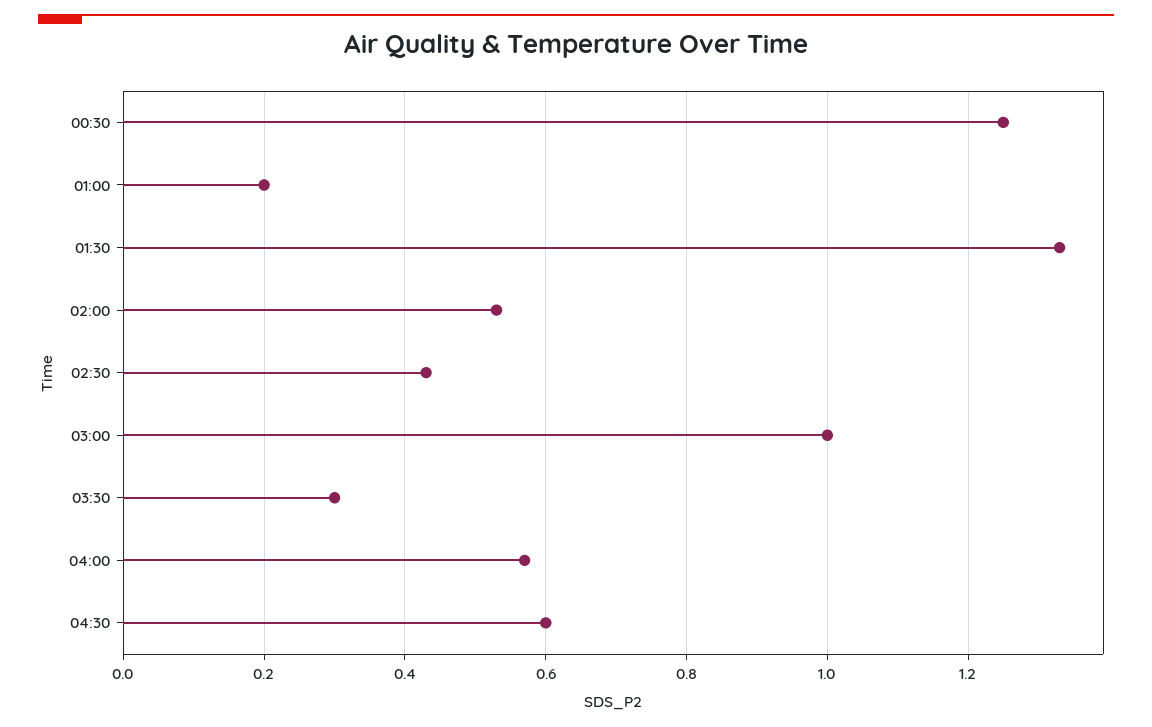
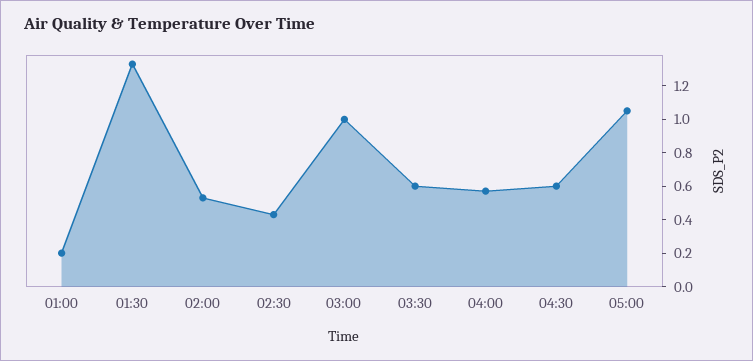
00:30: 1.25 -> none
03:30: 0.3 -> 0.6
05:00: none -> 1.05

